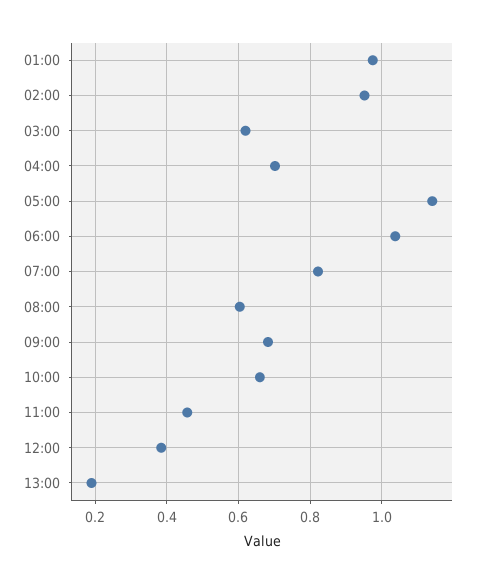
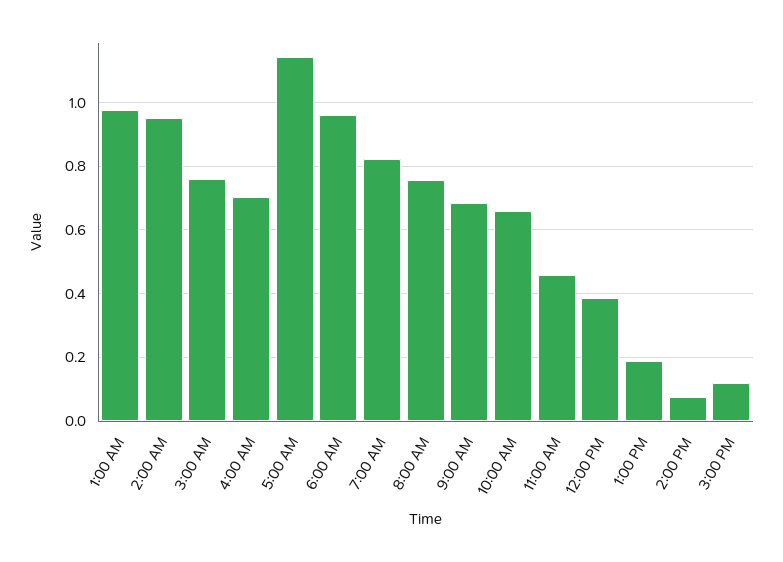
03:00: 0.62 -> 0.76
06:00: 1.04 -> 0.96
08:00: 0.6 -> 0.76
2:00 PM: none -> 0.08
3:00 PM: none -> 0.12

